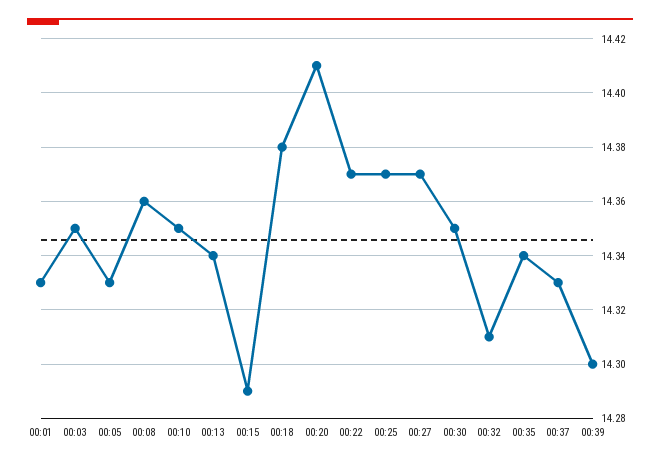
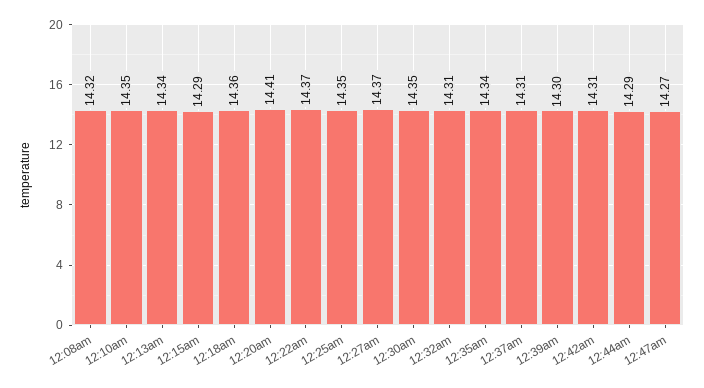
00:01: 14.33 -> none
00:03: 14.35 -> none
00:05: 14.33 -> none
00:08: 14.36 -> 14.32
00:18: 14.38 -> 14.36
00:25: 14.37 -> 14.35
00:37: 14.33 -> 14.31
12:42am: none -> 14.31
12:44am: none -> 14.29
12:47am: none -> 14.27

